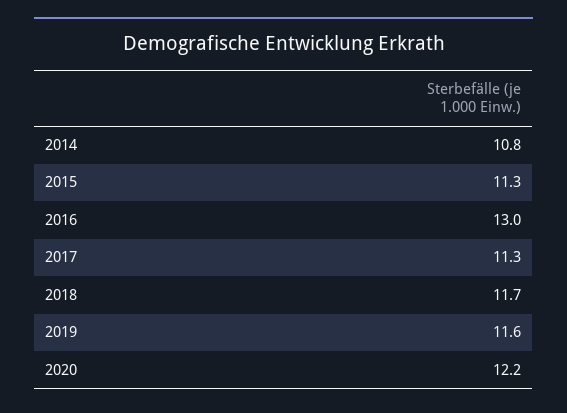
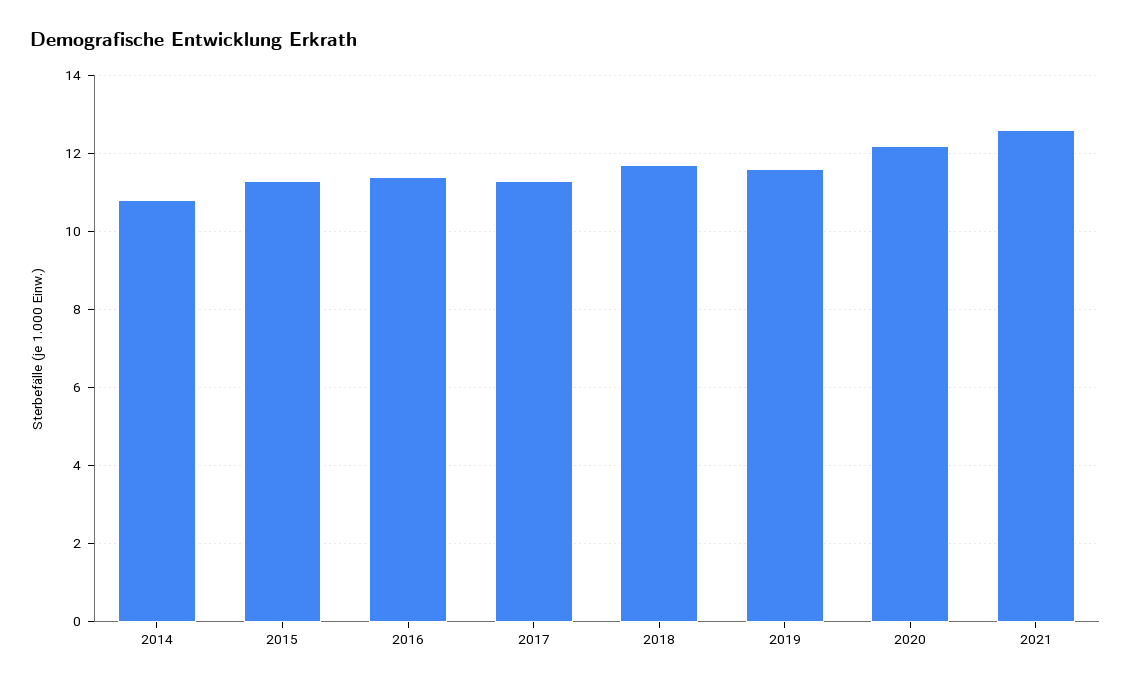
2016: 13 -> 11.5
2021: none -> 12.5

